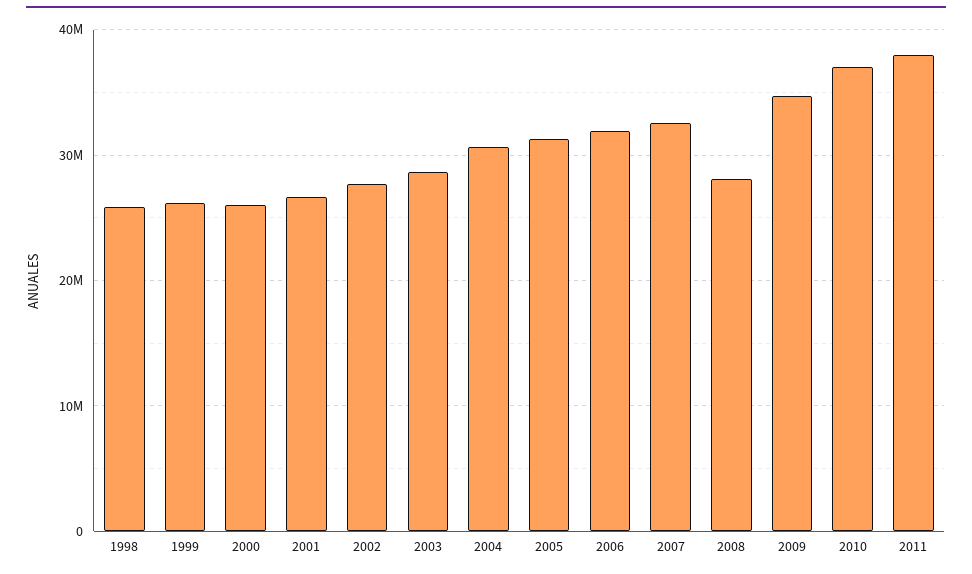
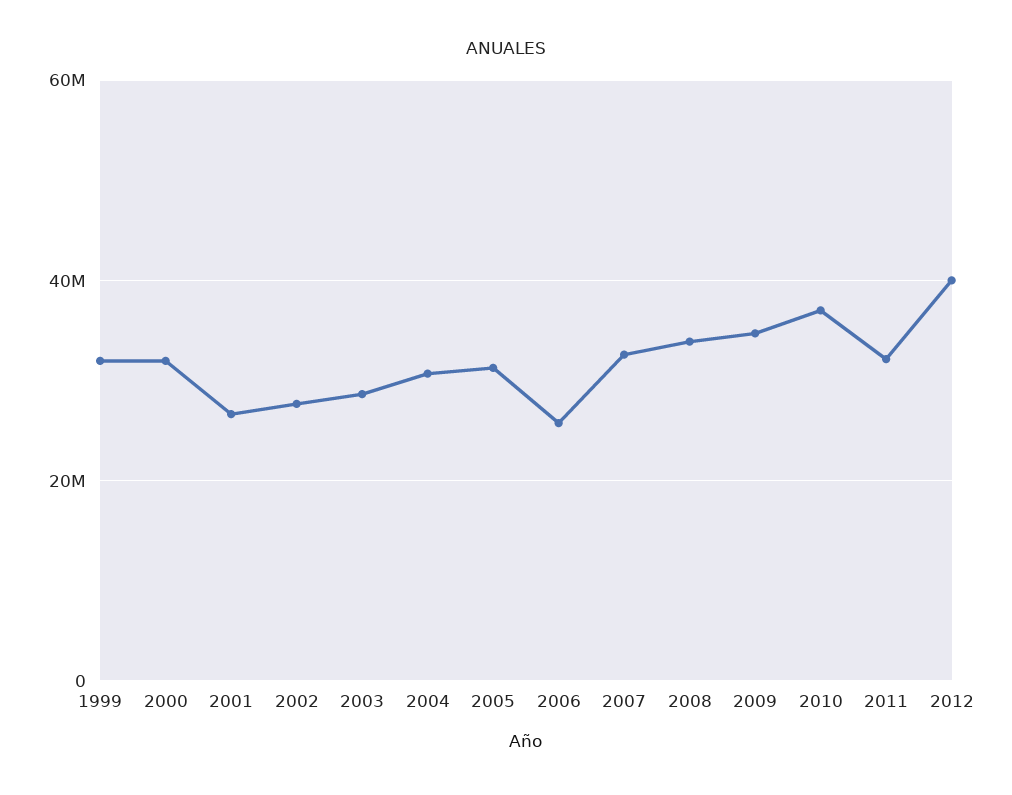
1998: 26000000 -> none
1999: 26000000 -> 32000000
2000: 26000000 -> 32000000
2006: 32000000 -> 26000000
2008: 28000000 -> 34000000
2011: 38000000 -> 32000000
2012: none -> 40000000

